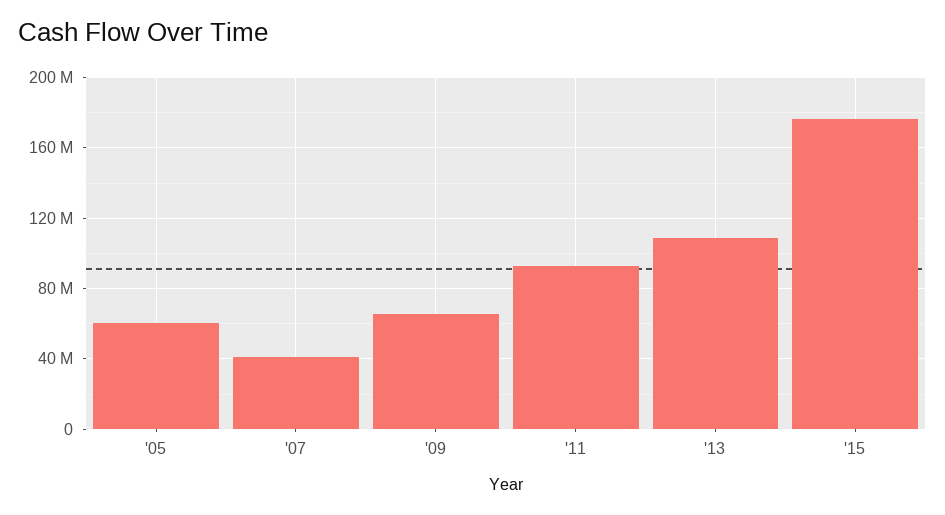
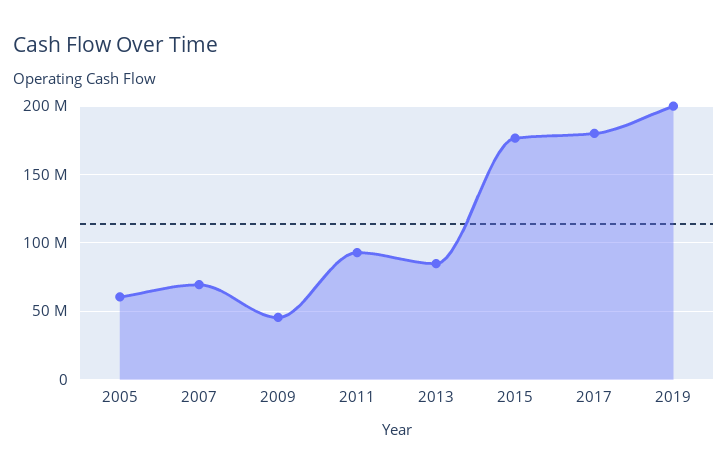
'07: 40000000 -> 70000000
'09: 65000000 -> 45000000
'13: 110000000 -> 85000000
2017: none -> 180000000
2019: none -> 200000000

